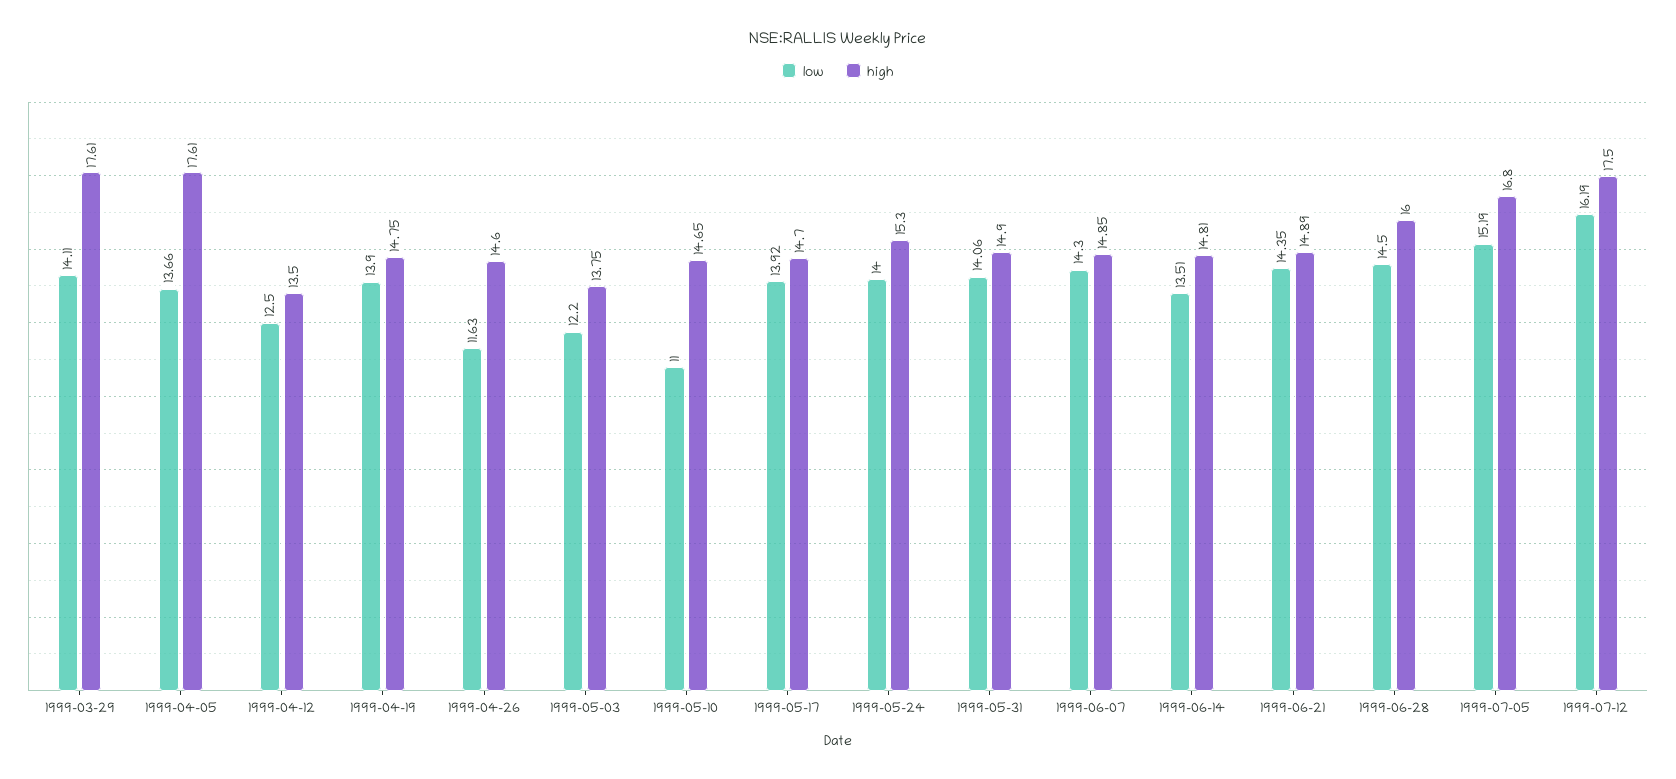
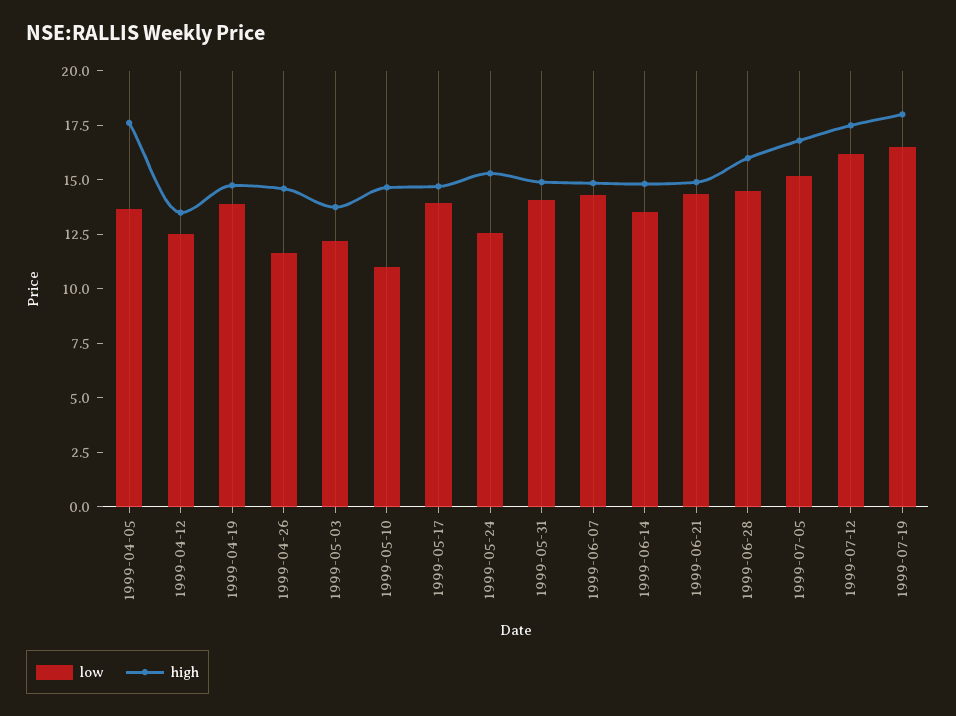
low, 1999-03-29: 14.11 -> none
high, 1999-03-29: 17.61 -> none
low, 1999-05-24: 14 -> 12.5
low, 1999-07-19: none -> 16.5
high, 1999-07-19: none -> 18

